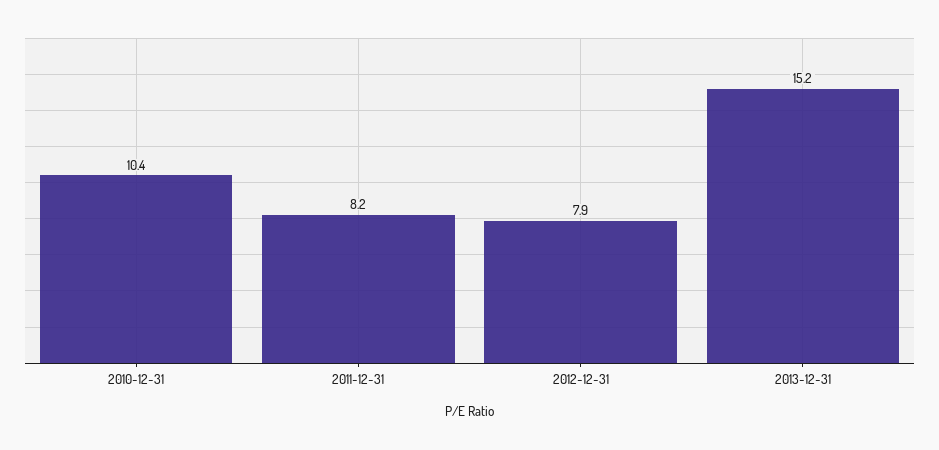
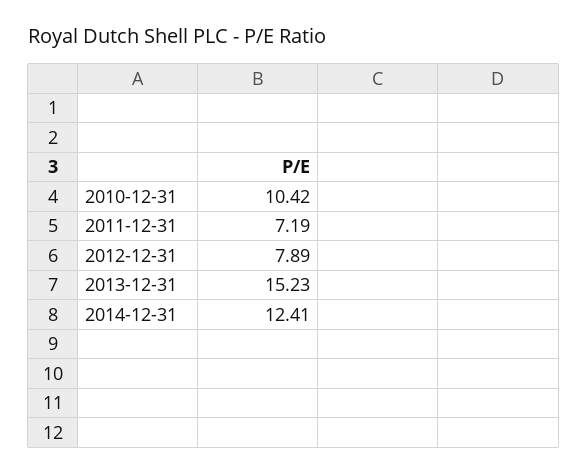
2011-12-31: 8.2 -> 7.19
2014-12-31: none -> 12.41

